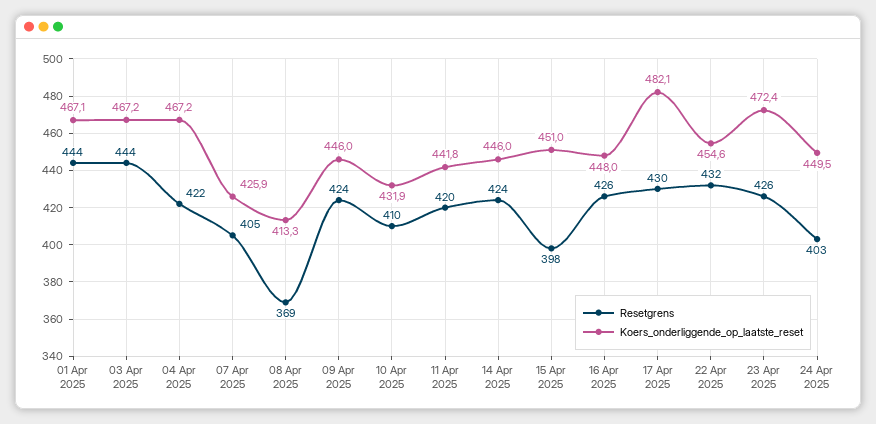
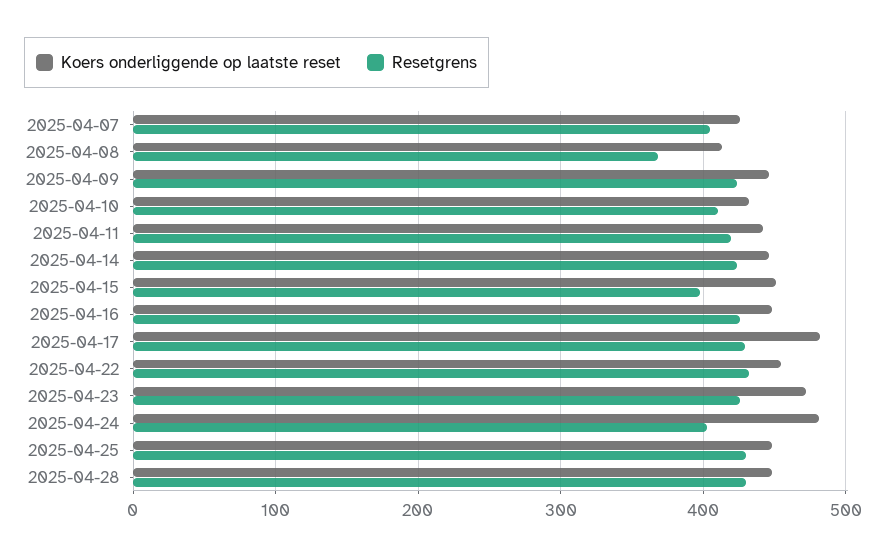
Resetgrens, 01 Apr 2025: 444 -> none
Koers_onderliggende_op_laatste_reset, 01 Apr 2025: 467.1 -> none
Resetgrens, 03 Apr 2025: 444 -> none
Koers_onderliggende_op_laatste_reset, 03 Apr 2025: 467.2 -> none
Resetgrens, 04 Apr 2025: 422 -> none
Koers_onderliggende_op_laatste_reset, 04 Apr 2025: 467.2 -> none
Koers_onderliggende_op_laatste_reset, 24 Apr 2025: 449.5 -> 480
Koers_onderliggende_op_laatste_reset, 2025-04-25: none -> 450
Resetgrens, 2025-04-25: none -> 430
Koers_onderliggende_op_laatste_reset, 2025-04-28: none -> 450
Resetgrens, 2025-04-28: none -> 430

